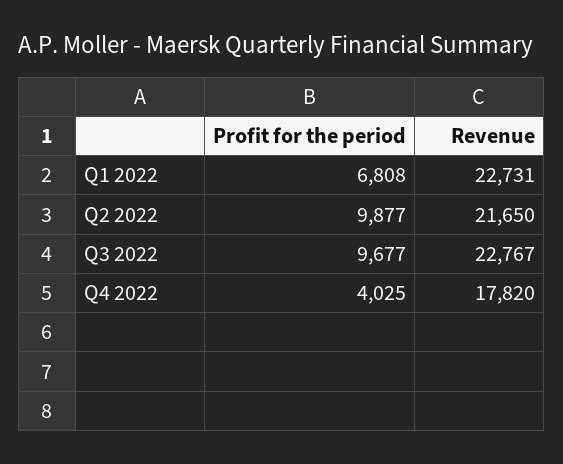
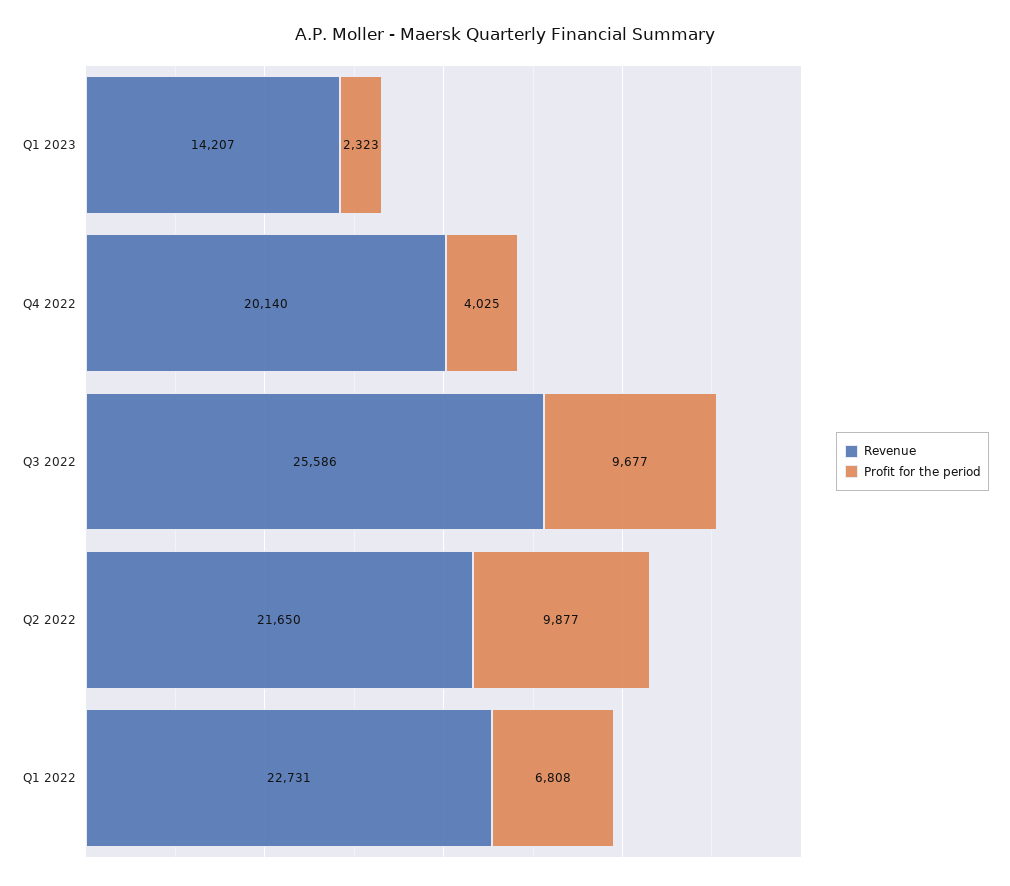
Revenue, Q3 2022: 22767 -> 25586
Revenue, Q4 2022: 17820 -> 20140
Revenue, Q1 2023: none -> 14207
Profit for the period, Q1 2023: none -> 2323

